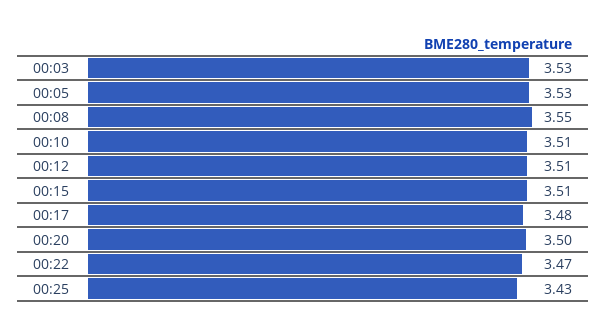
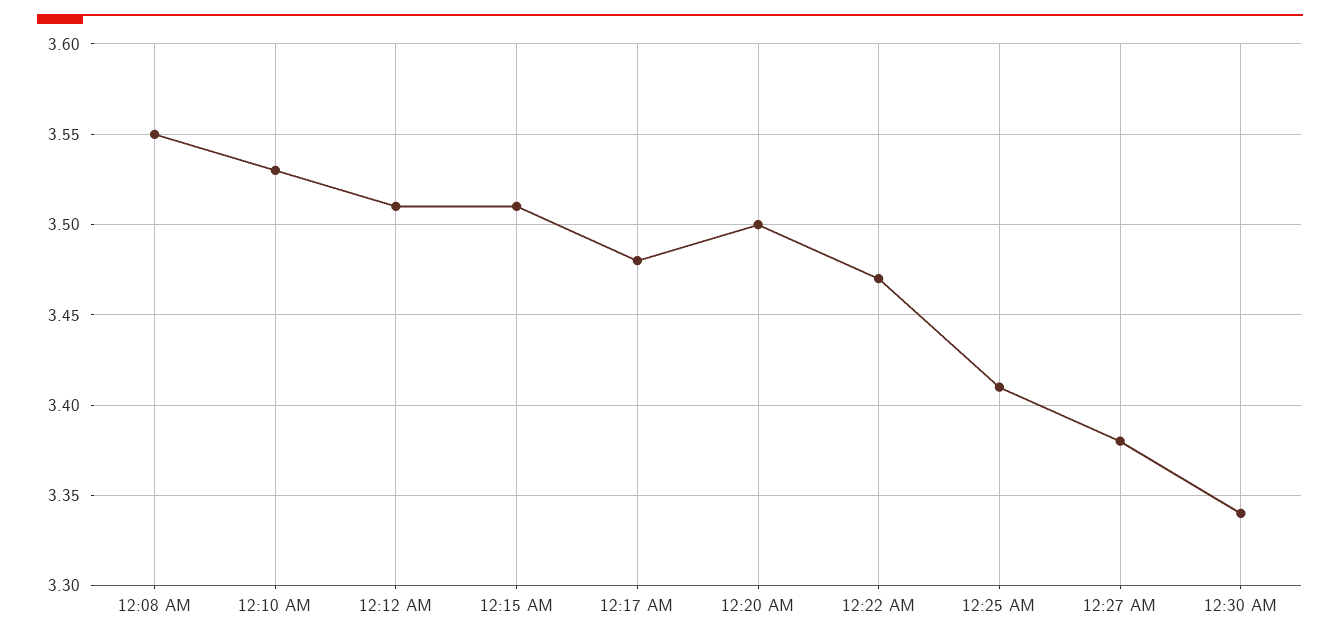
00:03: 3.53 -> none
00:05: 3.53 -> none
00:10: 3.51 -> 3.53
00:25: 3.43 -> 3.41
12:27 AM: none -> 3.38
12:30 AM: none -> 3.34

